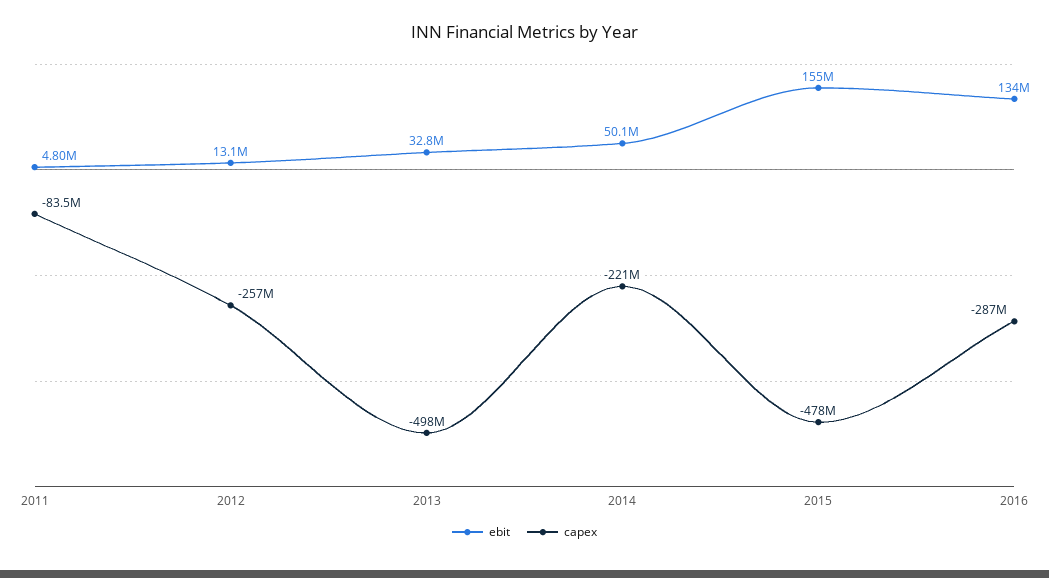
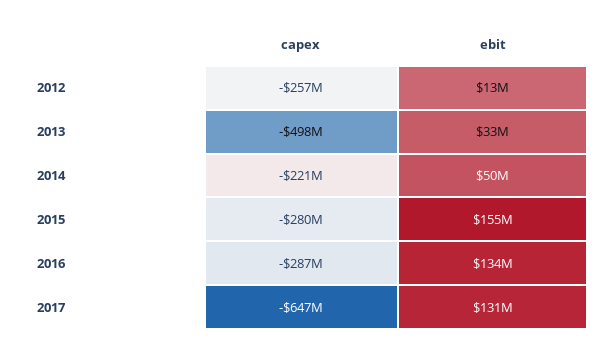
ebit, 2011: 4800000 -> none
capex, 2011: -83500000 -> none
capex, 2015: -478000000 -> -280000000
capex, 2017: none -> -647000000
ebit, 2017: none -> 131000000

